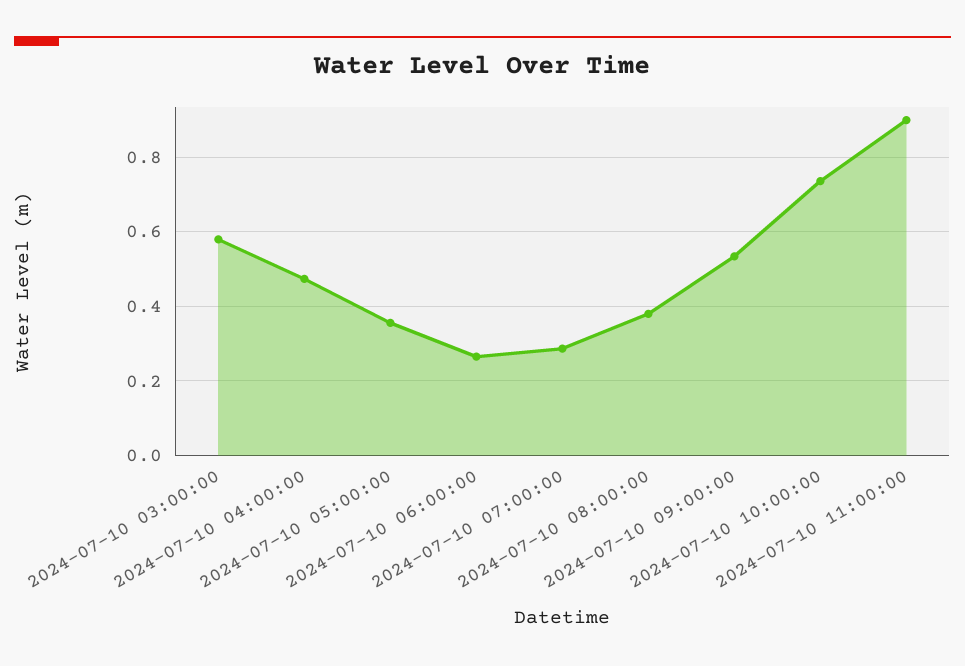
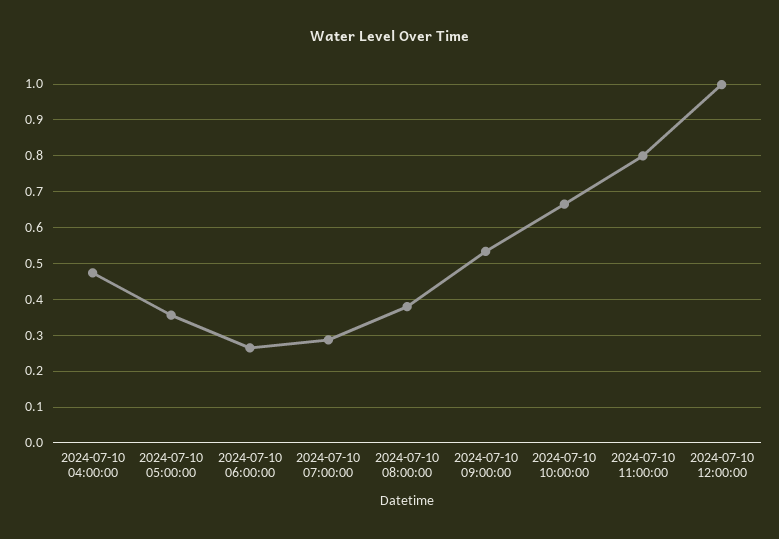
2024-07-10 03:00:00: 0.58 -> none
2024-07-10 10:00:00: 0.74 -> 0.66
2024-07-10 11:00:00: 0.9 -> 0.8
2024-07-10 12:00:00: none -> 1

